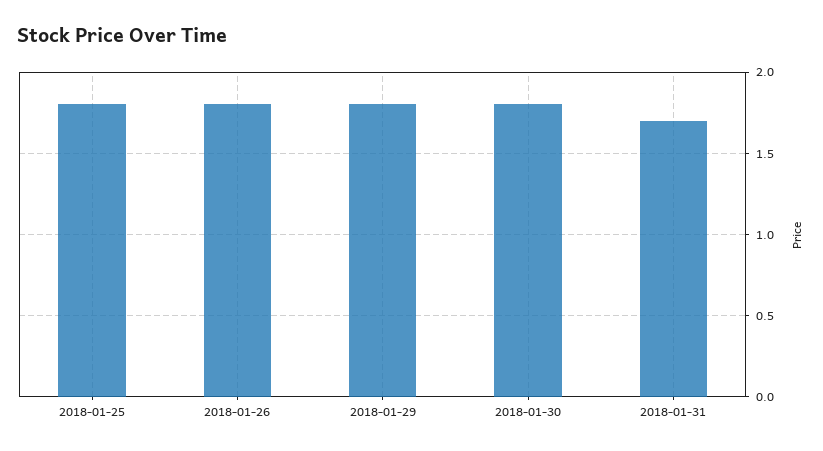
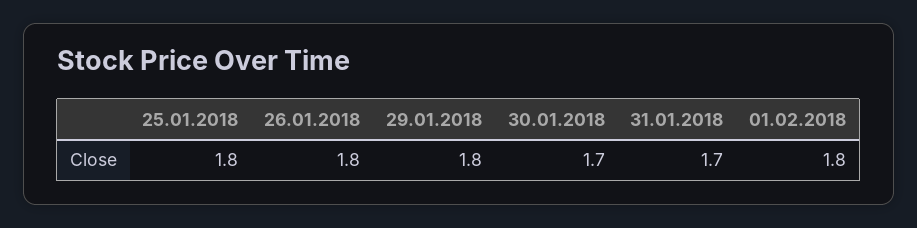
2018-01-30: 1.8 -> 1.7
01.02.2018: none -> 1.8

